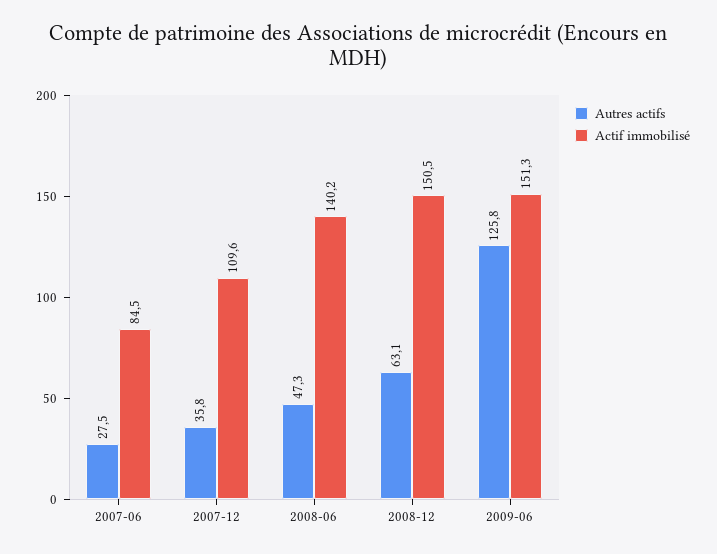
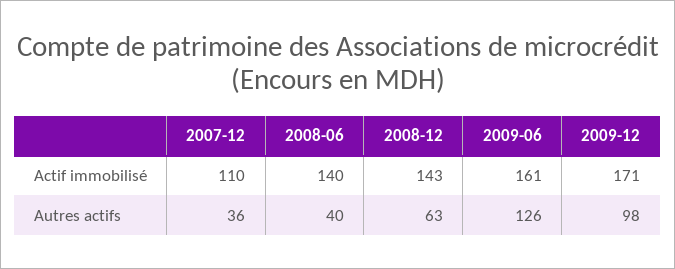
Autres actifs, 2007-06: 27.5 -> none
Actif immobilisé, 2007-06: 84.5 -> none
Autres actifs, 2008-06: 47.3 -> 40
Actif immobilisé, 2008-12: 150.5 -> 143
Actif immobilisé, 2009-06: 151.3 -> 161
Actif immobilisé, 2009-12: none -> 171
Autres actifs, 2009-12: none -> 98

